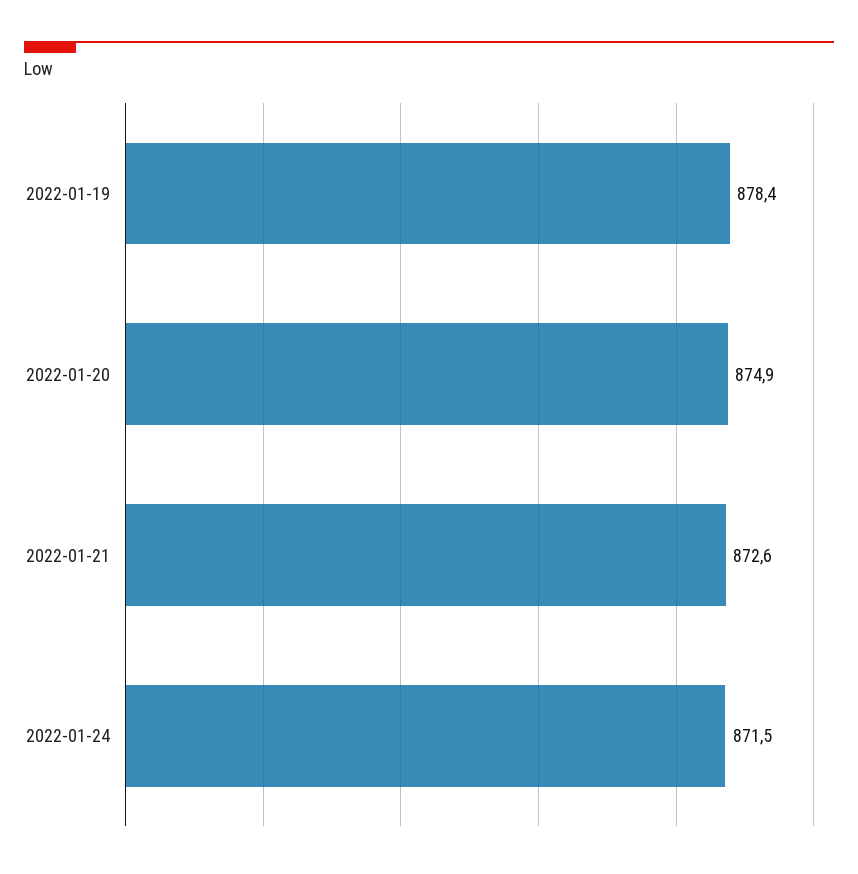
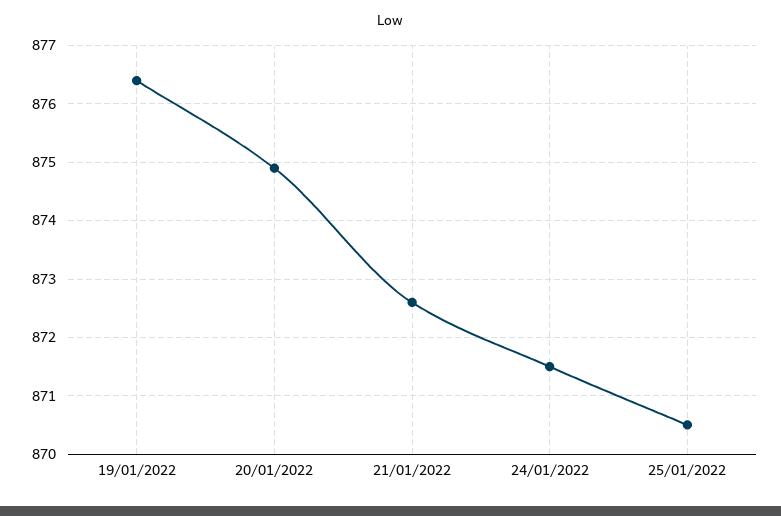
2022-01-19: 878.4 -> 876.5
25/01/2022: none -> 870.5

